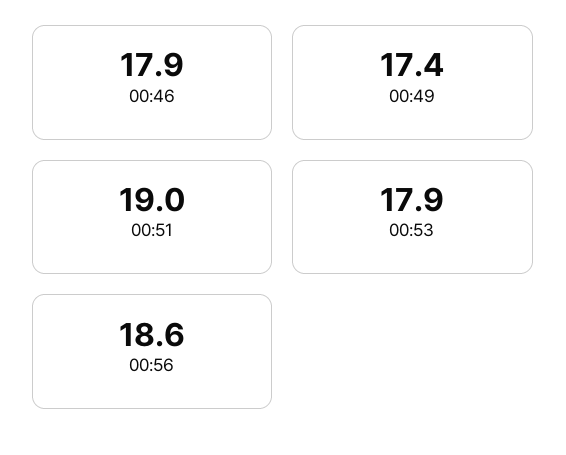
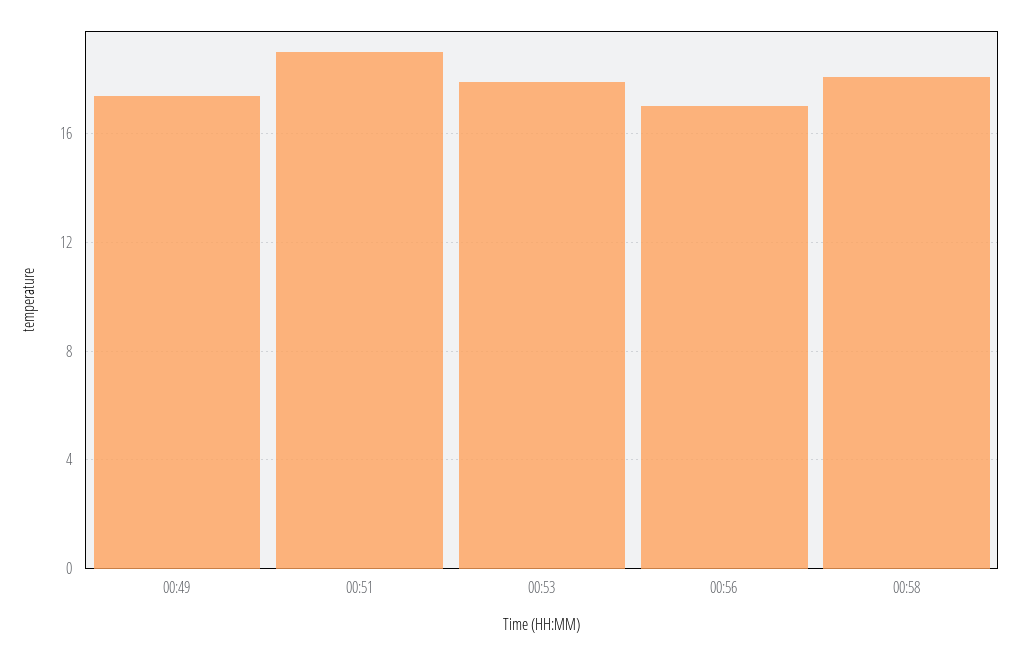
00:46: 17.9 -> none
00:56: 18.6 -> 17
00:58: none -> 18

